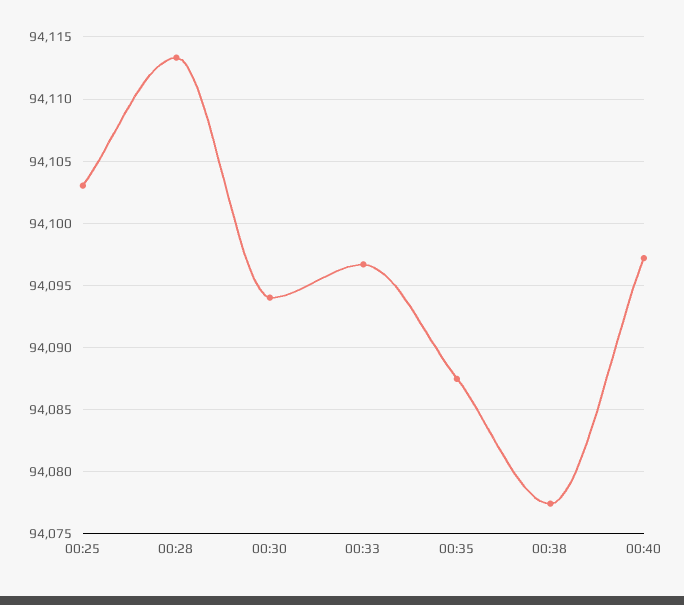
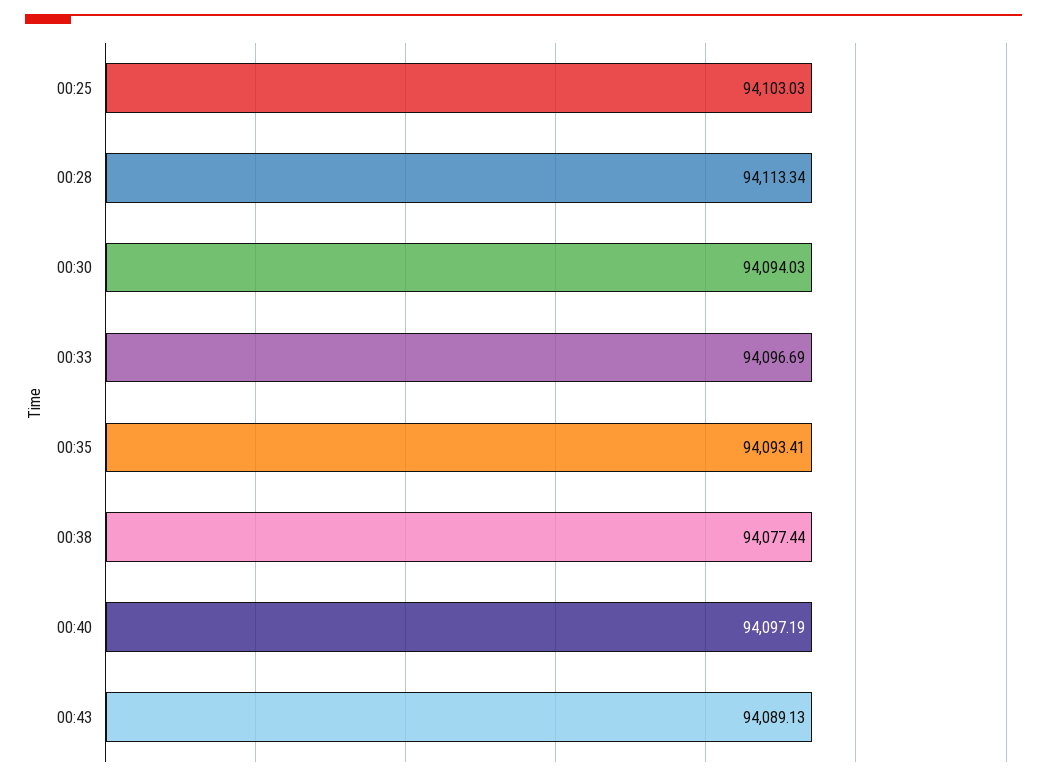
00:35: 94087.5 -> 94093.41
00:43: none -> 94089.13

